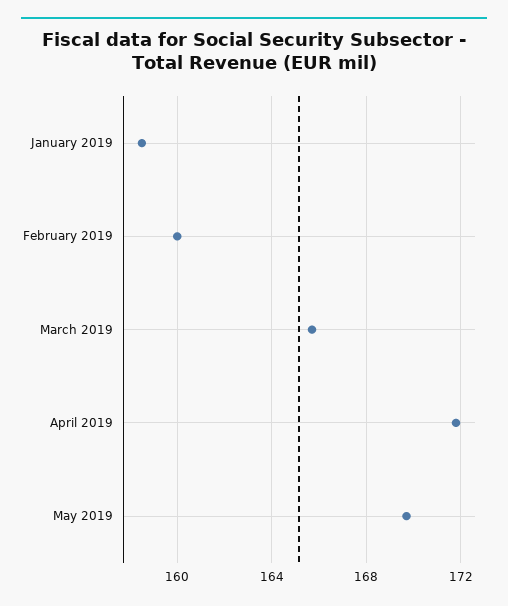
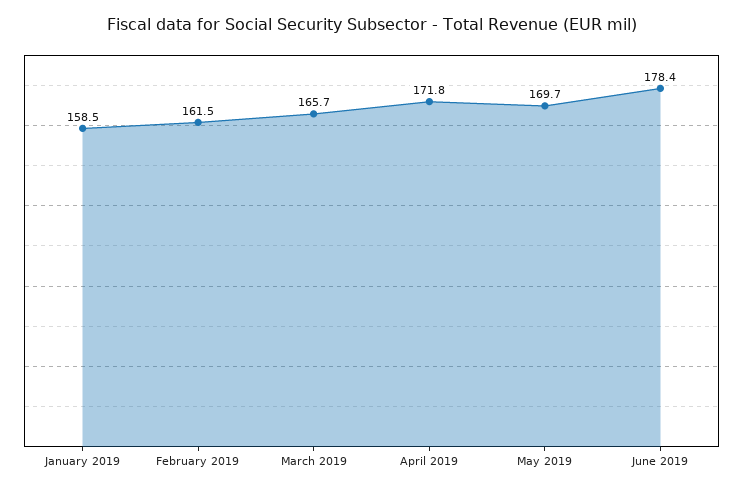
February 2019: 160 -> 161.5
June 2019: none -> 178.4

